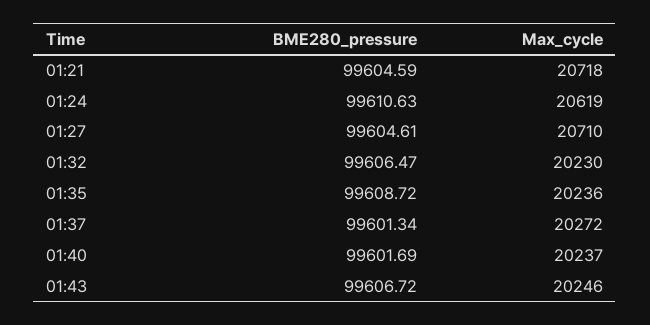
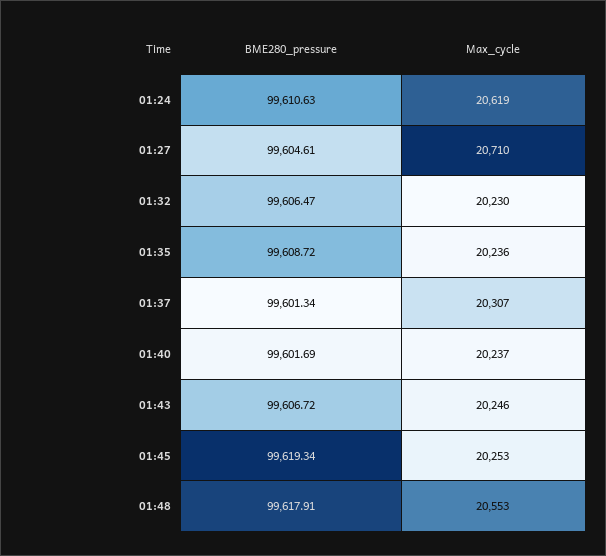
BME280_pressure, 01:21: 99604.59 -> none
Max_cycle, 01:21: 20718 -> none
Max_cycle, 01:37: 20272 -> 20307
BME280_pressure, 01:45: none -> 99619.34
Max_cycle, 01:45: none -> 20253
BME280_pressure, 01:48: none -> 99617.91
Max_cycle, 01:48: none -> 20553

